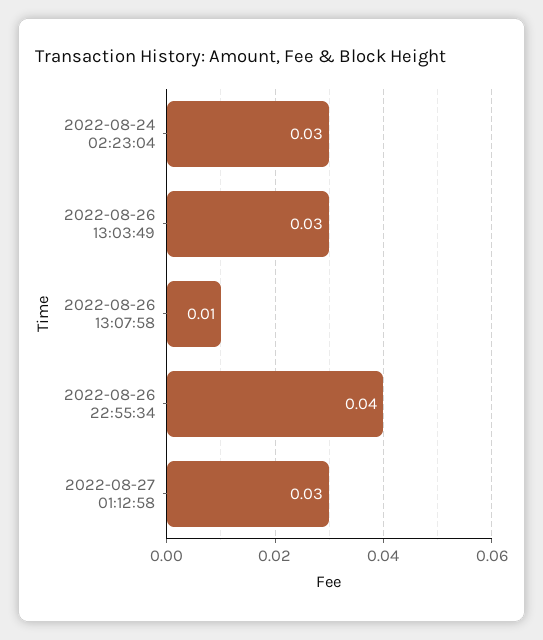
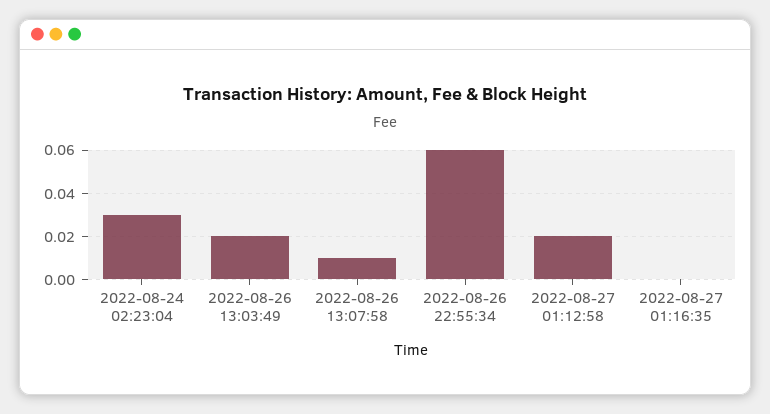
2022-08-26 13:03:49: 0.03 -> 0.02
2022-08-26 22:55:34: 0.04 -> 0.06
2022-08-27 01:12:58: 0.03 -> 0.02
2022-08-27 01:16:35: none -> 0

